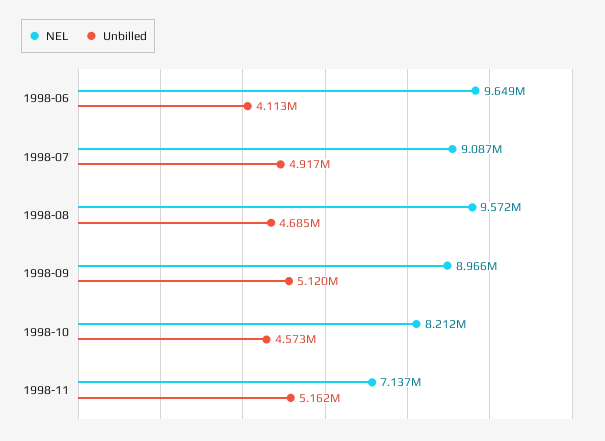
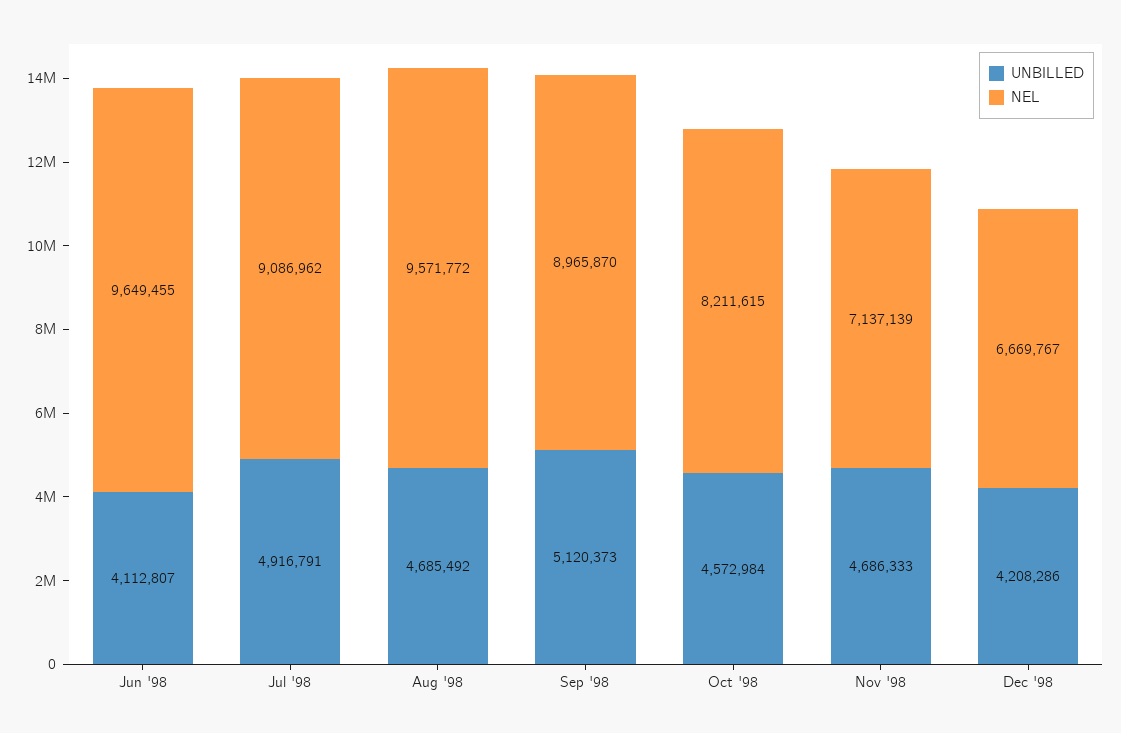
Unbilled, 1998-11: 5162000 -> 4686333
Unbilled, Dec '98: none -> 4208286
NEL, Dec '98: none -> 6669767

